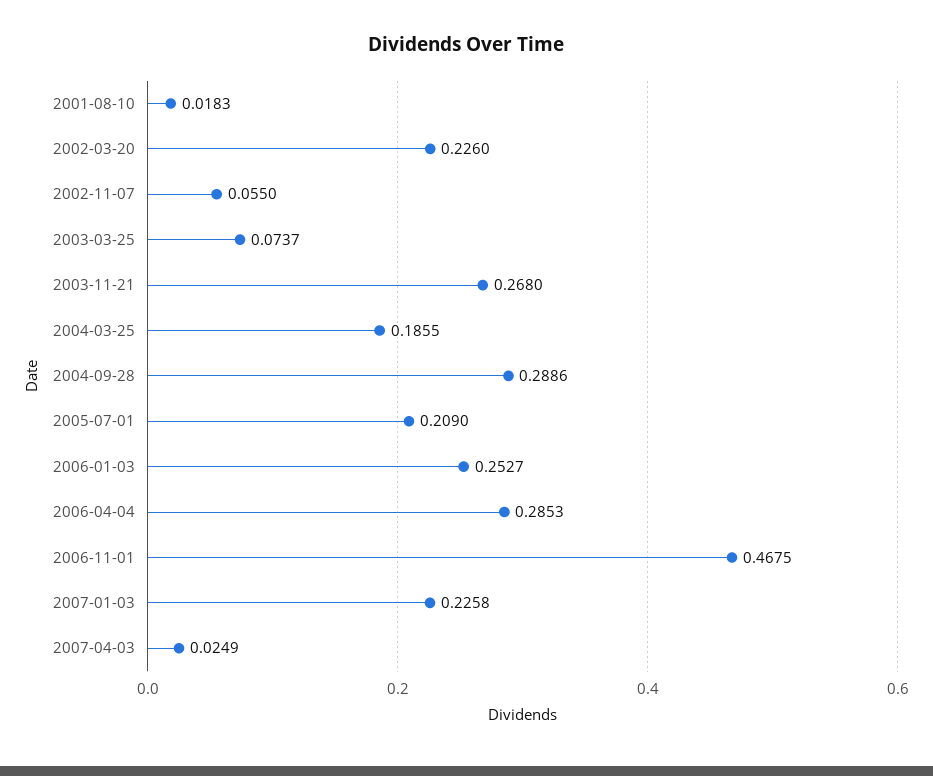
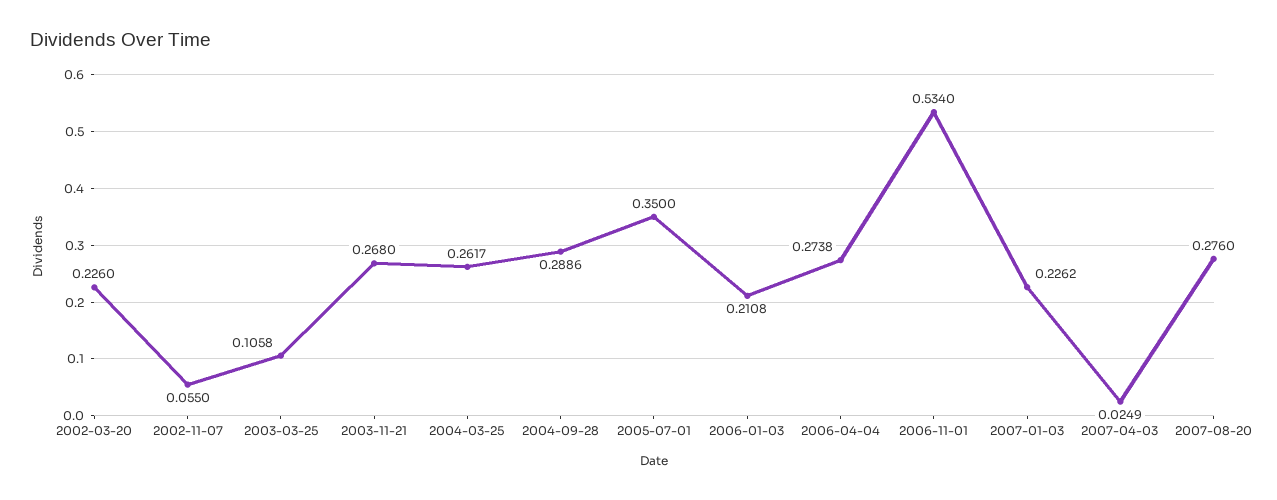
2001-08-10: 0.0183 -> none
2003-03-25: 0.0737 -> 0.1058
2004-03-25: 0.1855 -> 0.2617
2005-07-01: 0.209 -> 0.35
2006-01-03: 0.2527 -> 0.2108
2006-04-04: 0.2853 -> 0.2738
2006-11-01: 0.4675 -> 0.534
2007-01-03: 0.2258 -> 0.2262
2007-08-20: none -> 0.276

